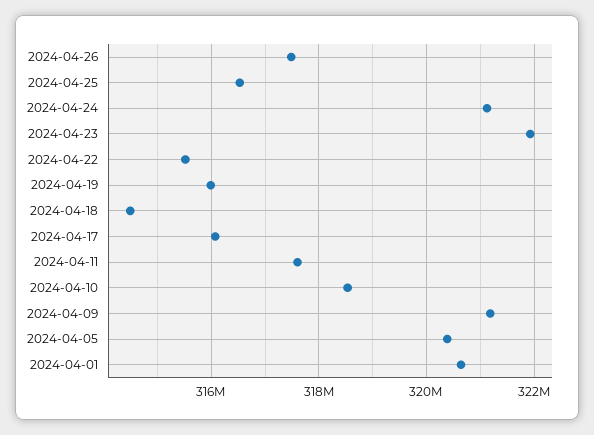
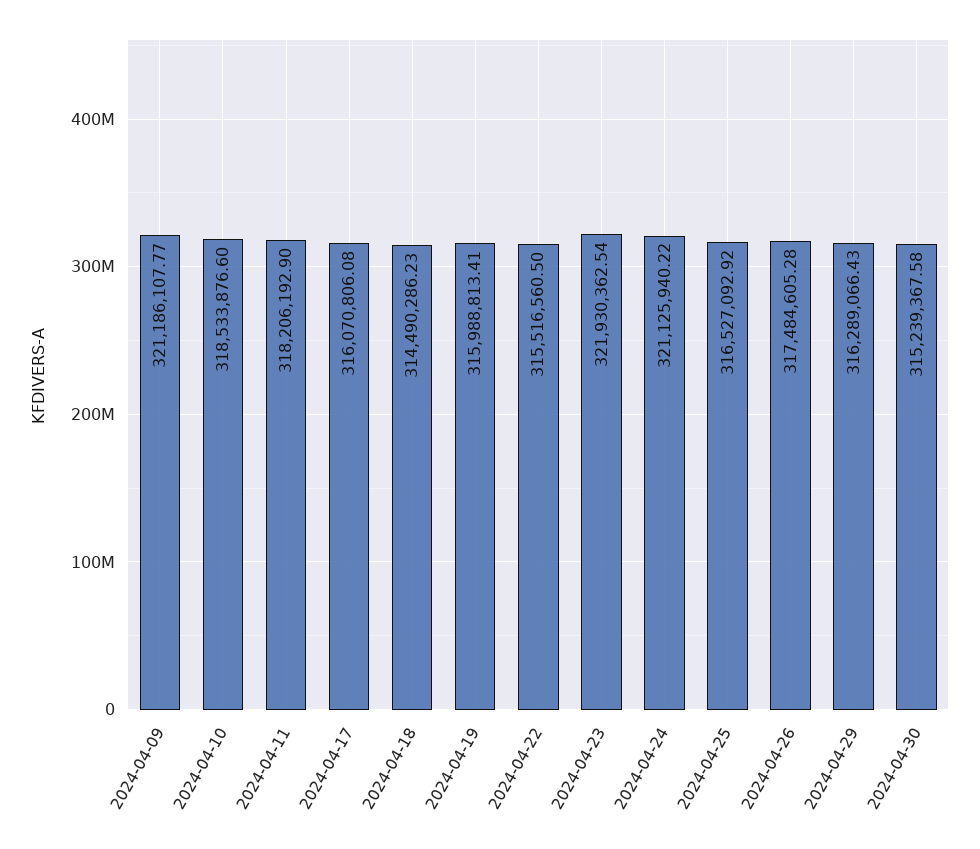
2024-04-11: 317600000 -> 318206192.9
2024-04-05: 320400000 -> none
2024-04-01: 320600000 -> none
2024-04-29: none -> 316289066.43
2024-04-30: none -> 315239367.58

